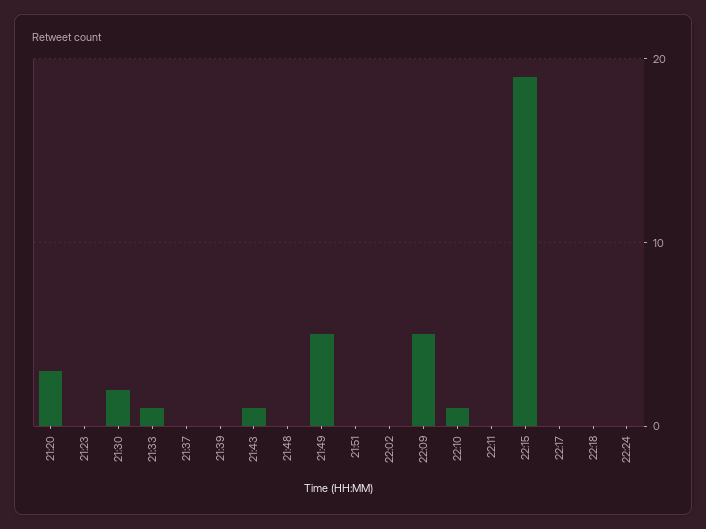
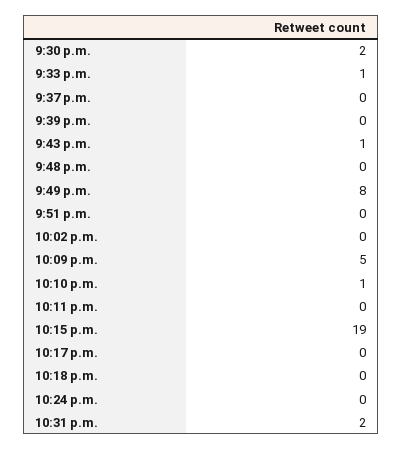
21:20: 3 -> none
21:23: 0 -> none
21:49: 5 -> 8
10:31 p.m.: none -> 2

